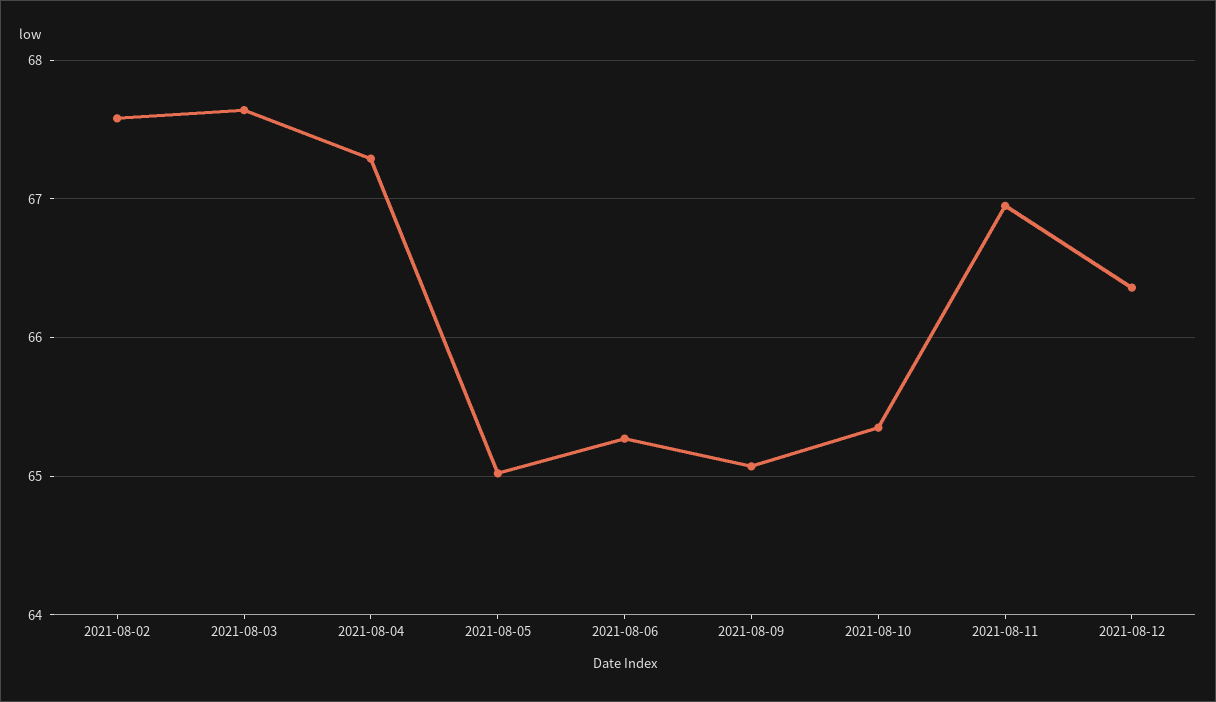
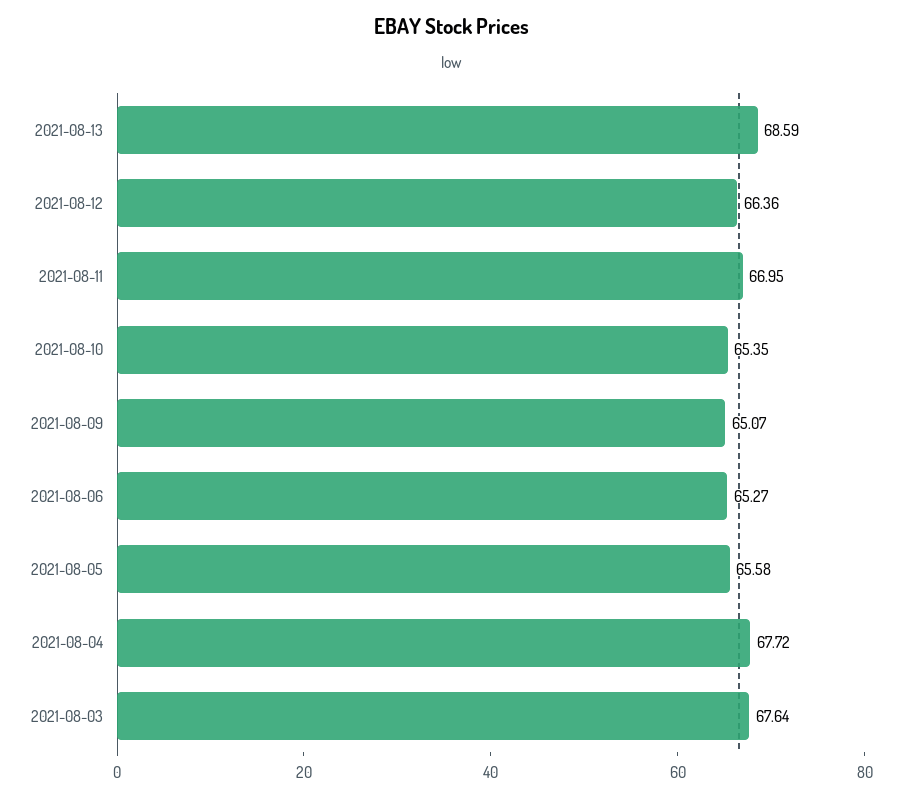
2021-08-02: 67.6 -> none
2021-08-04: 67.3 -> 67.72
2021-08-05: 65 -> 65.58
2021-08-13: none -> 68.59

